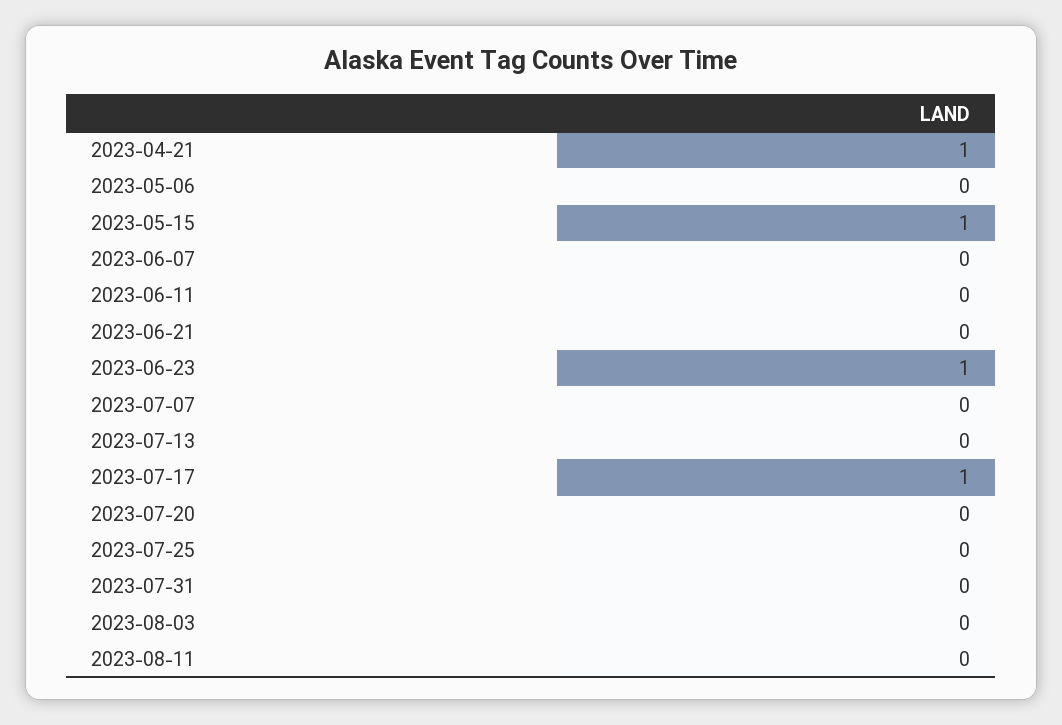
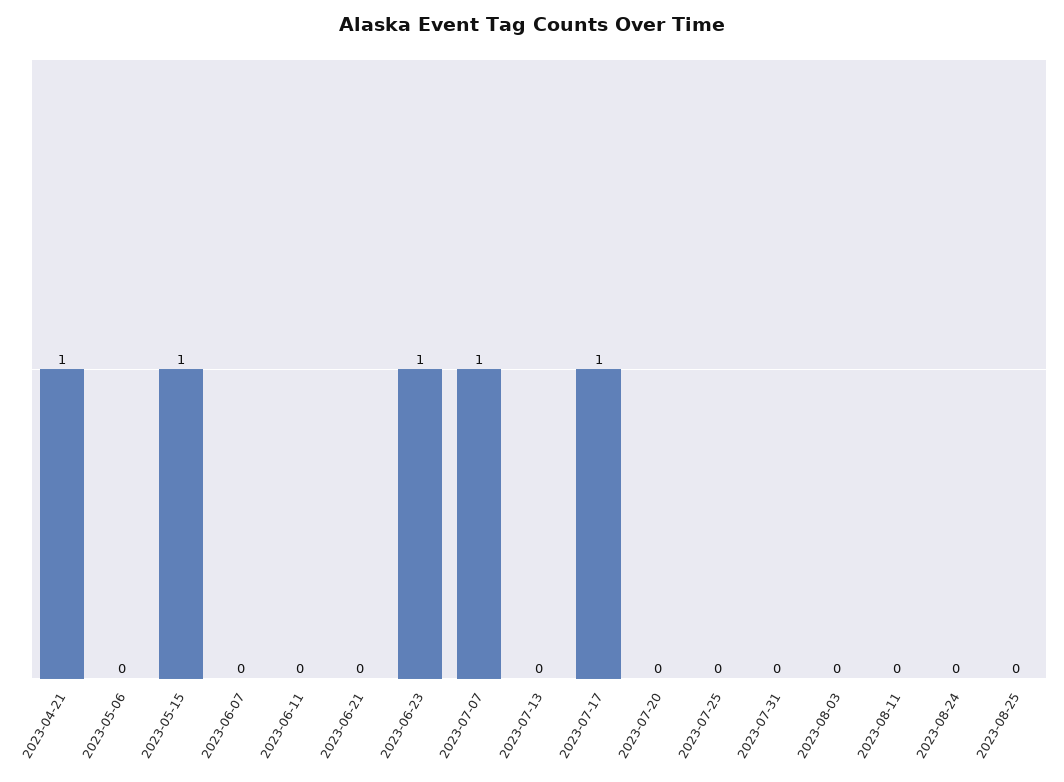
2023-07-07: 0 -> 1
2023-08-24: none -> 0
2023-08-25: none -> 0

